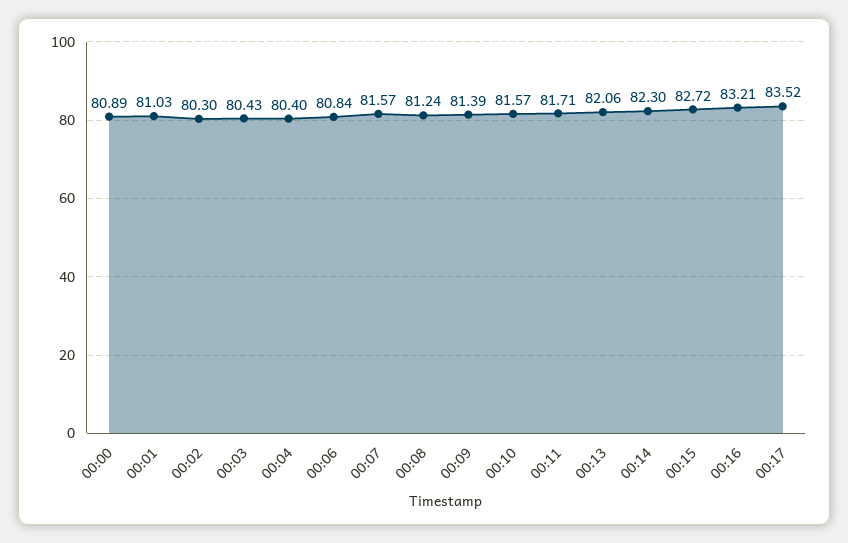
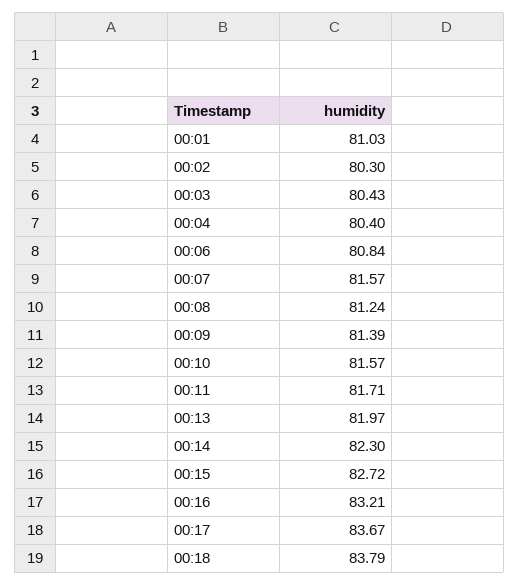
00:00: 80.89 -> none
00:13: 82.06 -> 81.97
00:17: 83.52 -> 83.67
00:18: none -> 83.79

